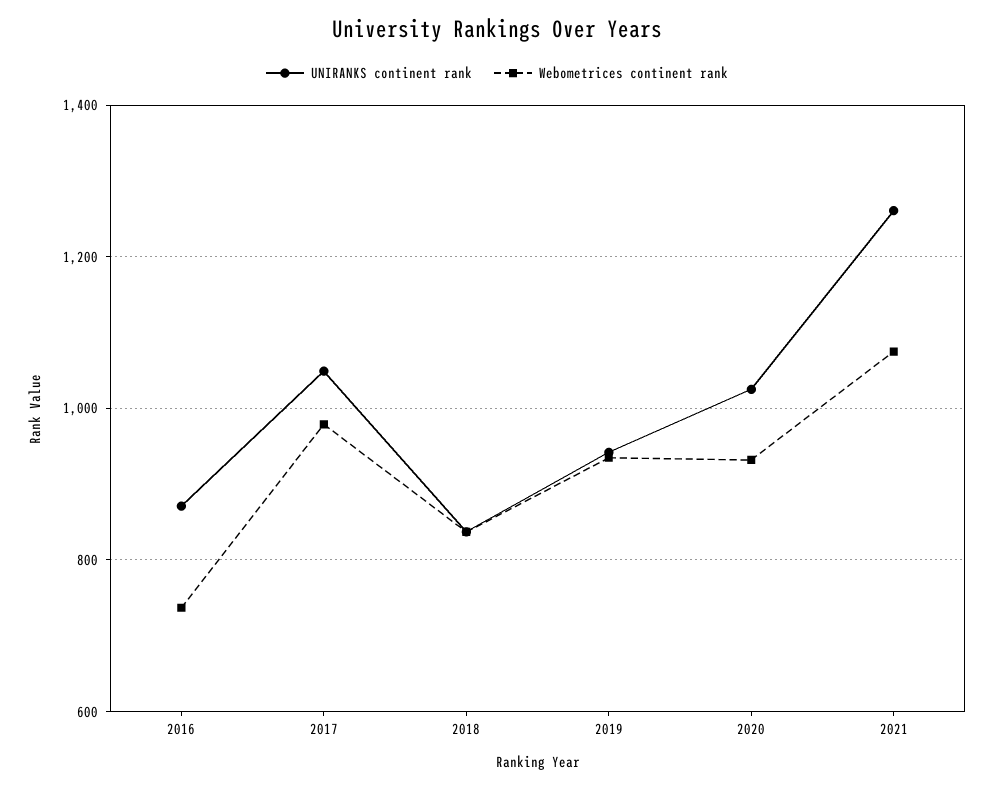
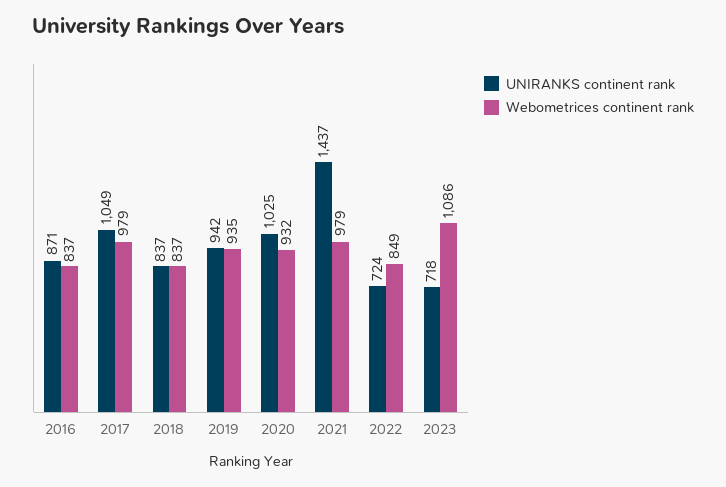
Webometrices continent rank, 2016: 740 -> 837
UNIRANKS continent rank, 2021: 1260 -> 1437
Webometrices continent rank, 2021: 1080 -> 979
UNIRANKS continent rank, 2022: none -> 724
Webometrices continent rank, 2022: none -> 849
UNIRANKS continent rank, 2023: none -> 718
Webometrices continent rank, 2023: none -> 1086

